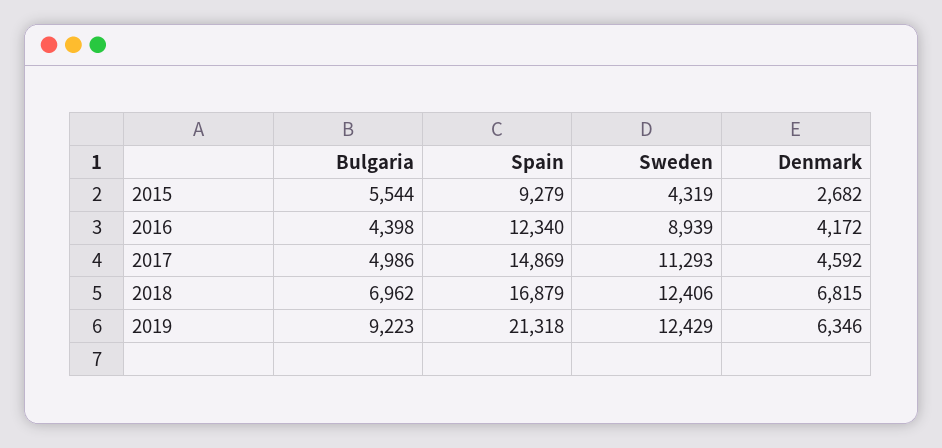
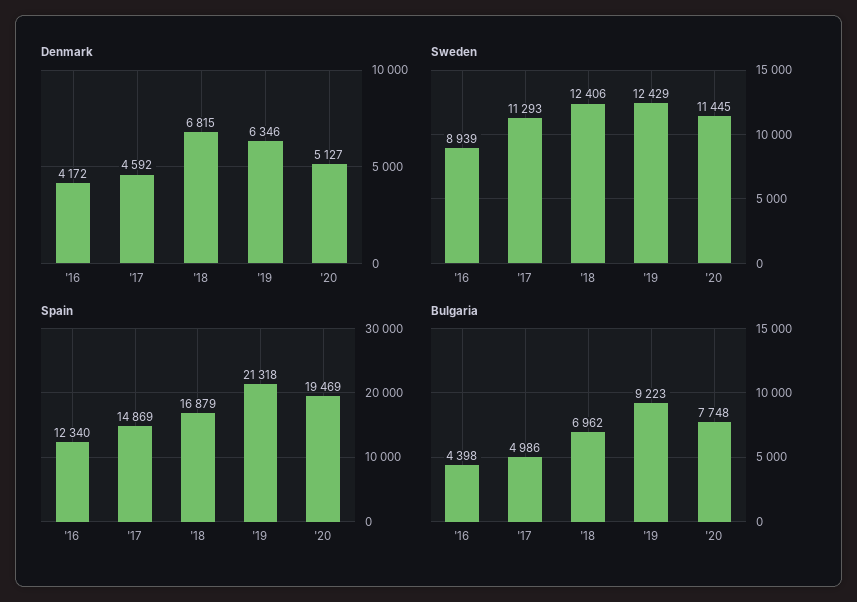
Bulgaria, 2015: 5544 -> none
Spain, 2015: 9279 -> none
Sweden, 2015: 4319 -> none
Denmark, 2015: 2682 -> none
Denmark, '20: none -> 5127
Sweden, '20: none -> 11445
Spain, '20: none -> 19469
Bulgaria, '20: none -> 7748

